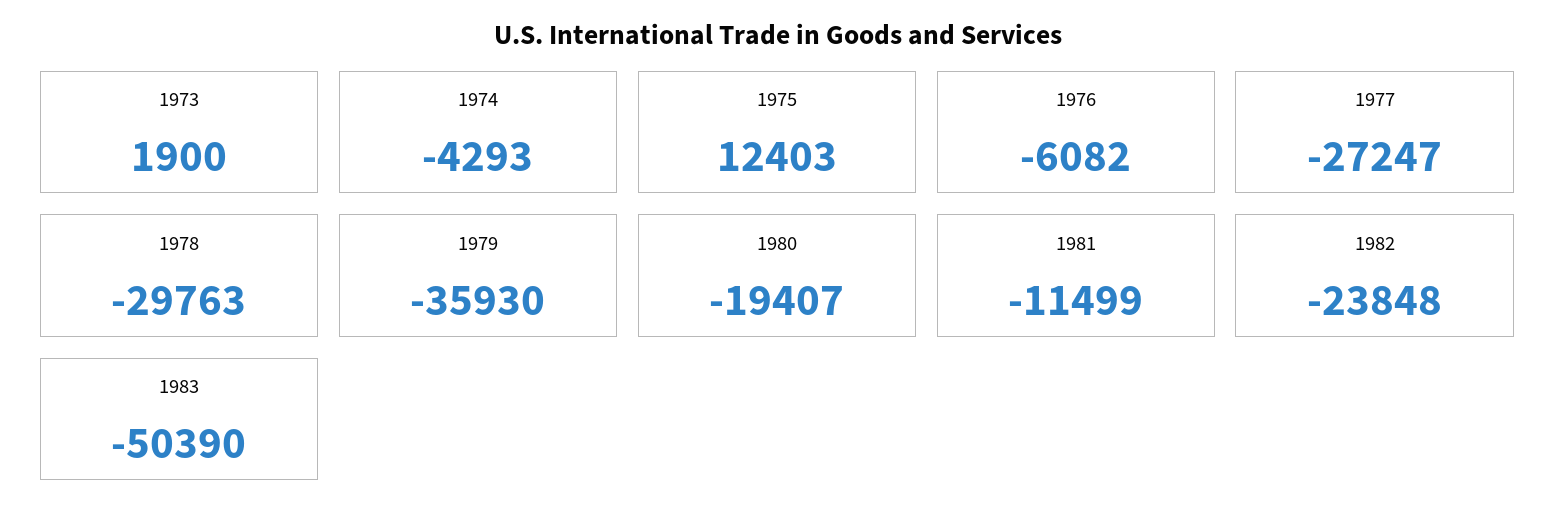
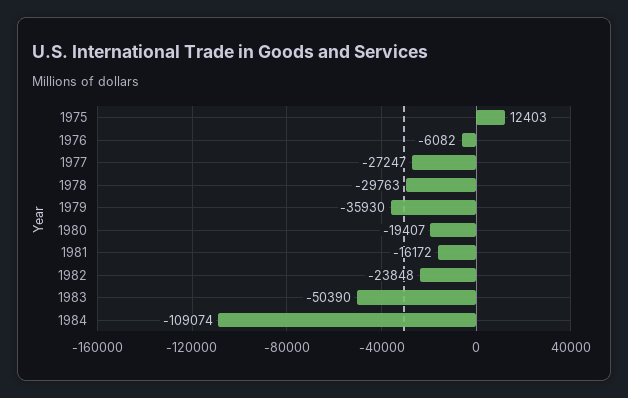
1973: 1900 -> none
1974: -4293 -> none
1981: -11499 -> -16172
1984: none -> -109074

